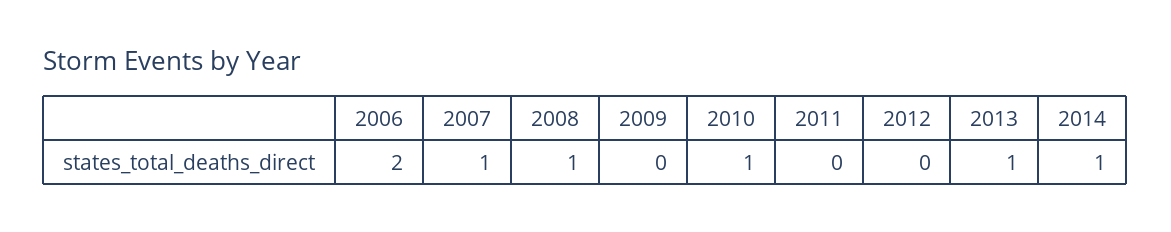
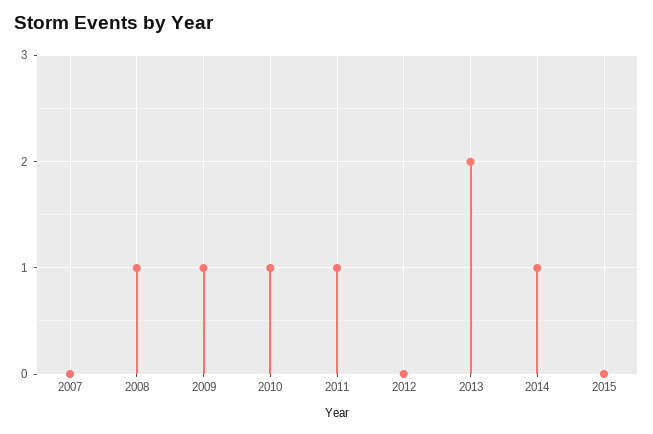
2006: 2 -> none
2007: 1 -> 0
2009: 0 -> 1
2011: 0 -> 1
2013: 1 -> 2
2015: none -> 0

